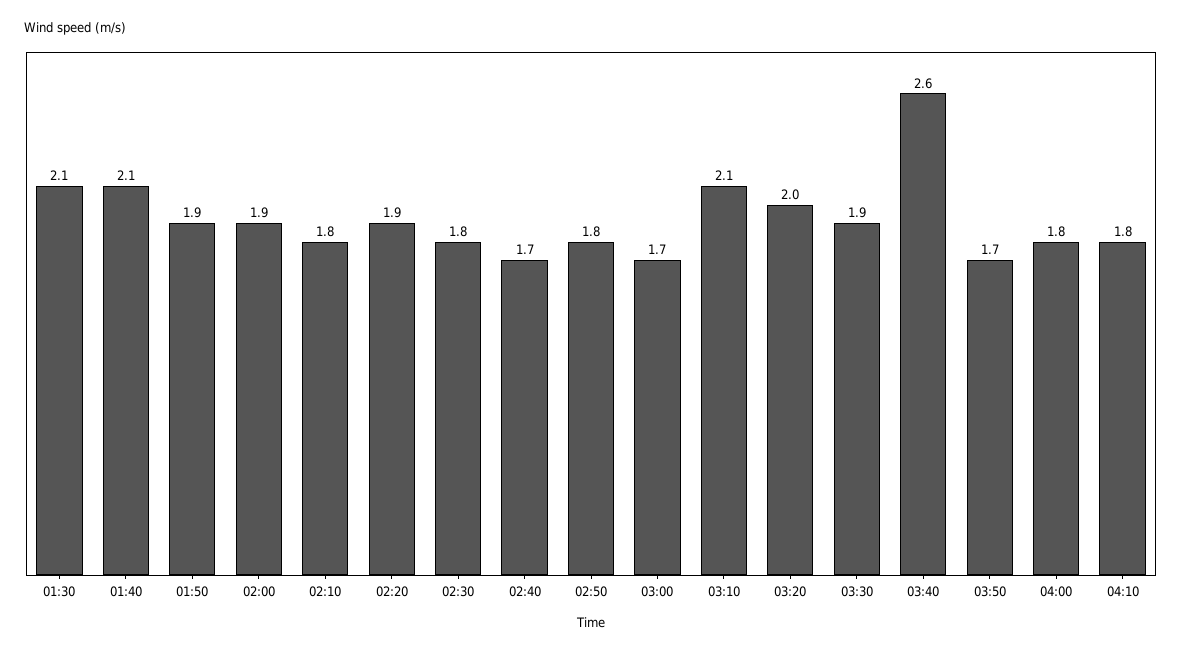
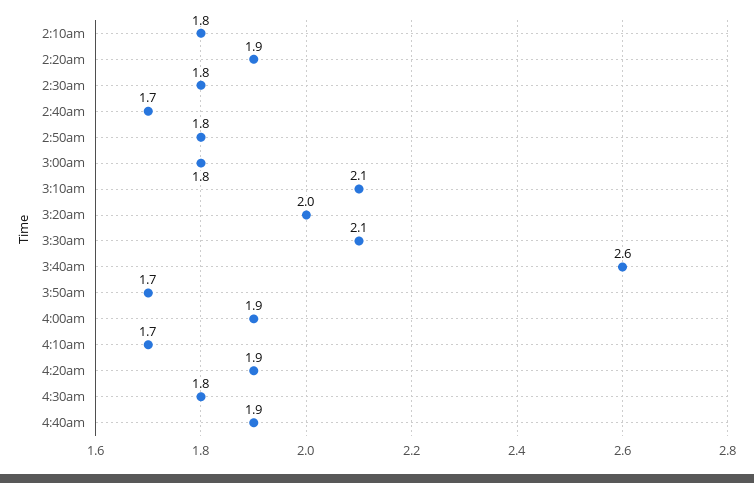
01:30: 2.1 -> none
01:40: 2.1 -> none
01:50: 1.9 -> none
02:00: 1.9 -> none
03:00: 1.7 -> 1.8
03:30: 1.9 -> 2.1
04:00: 1.8 -> 1.9
04:10: 1.8 -> 1.7
4:20am: none -> 1.9
4:30am: none -> 1.8
4:40am: none -> 1.9

